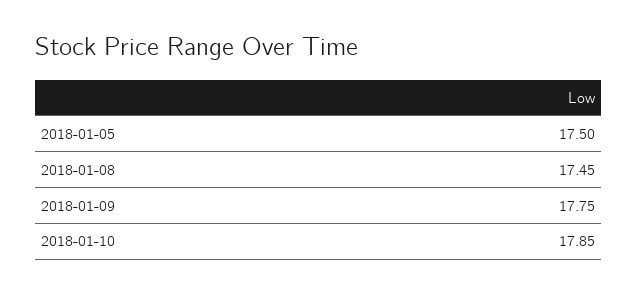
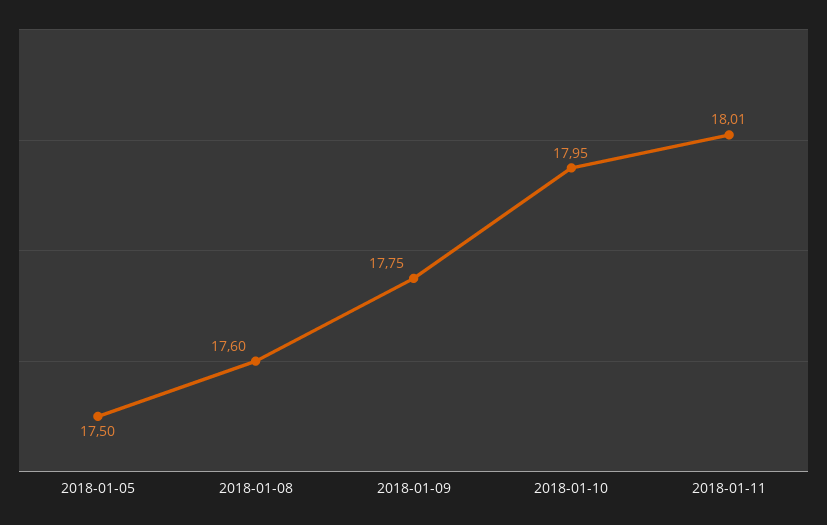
2018-01-08: 17.45 -> 17.6
2018-01-10: 17.85 -> 17.95
2018-01-11: none -> 18.01

